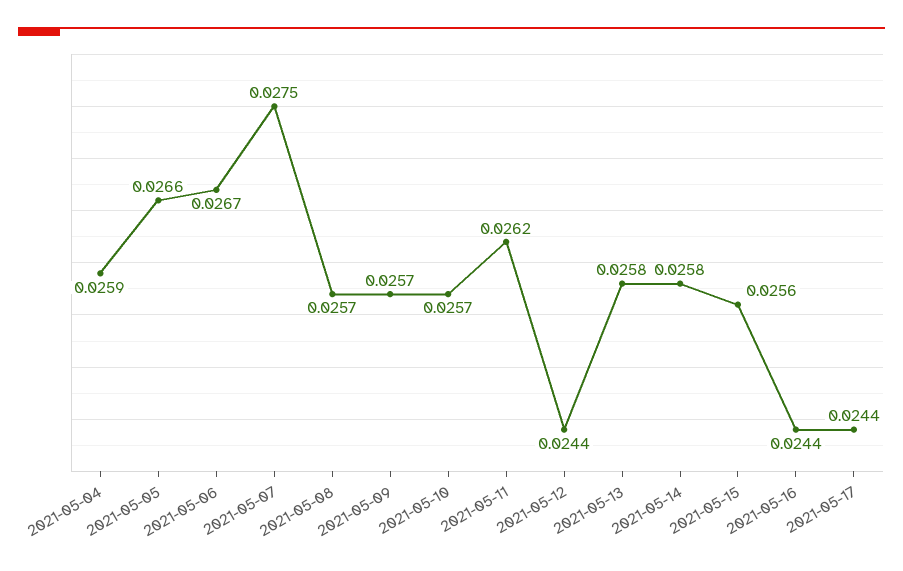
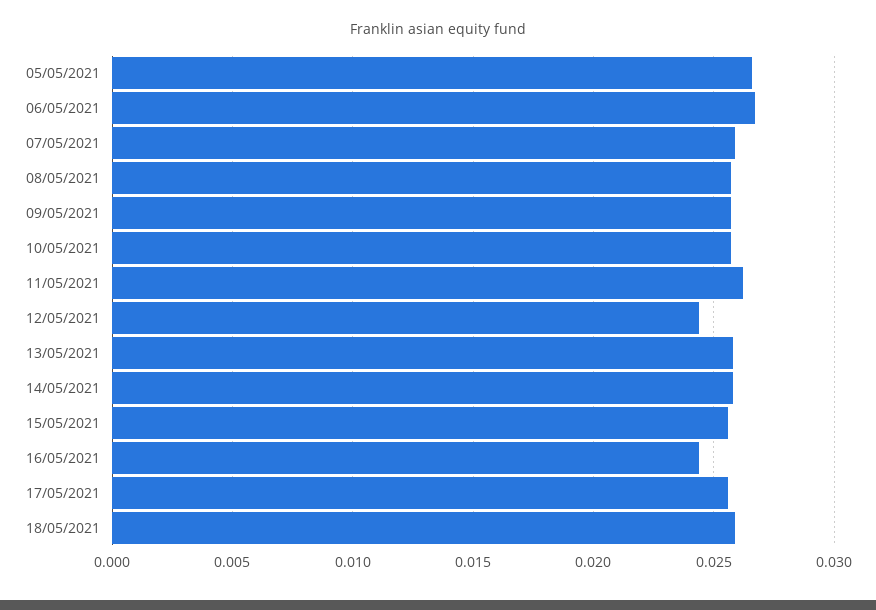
2021-05-04: 0.0259 -> none
2021-05-07: 0.0275 -> 0.026
2021-05-17: 0.0244 -> 0.0255
18/05/2021: none -> 0.026

